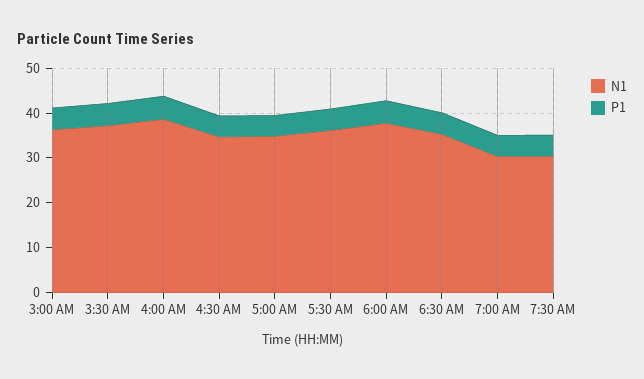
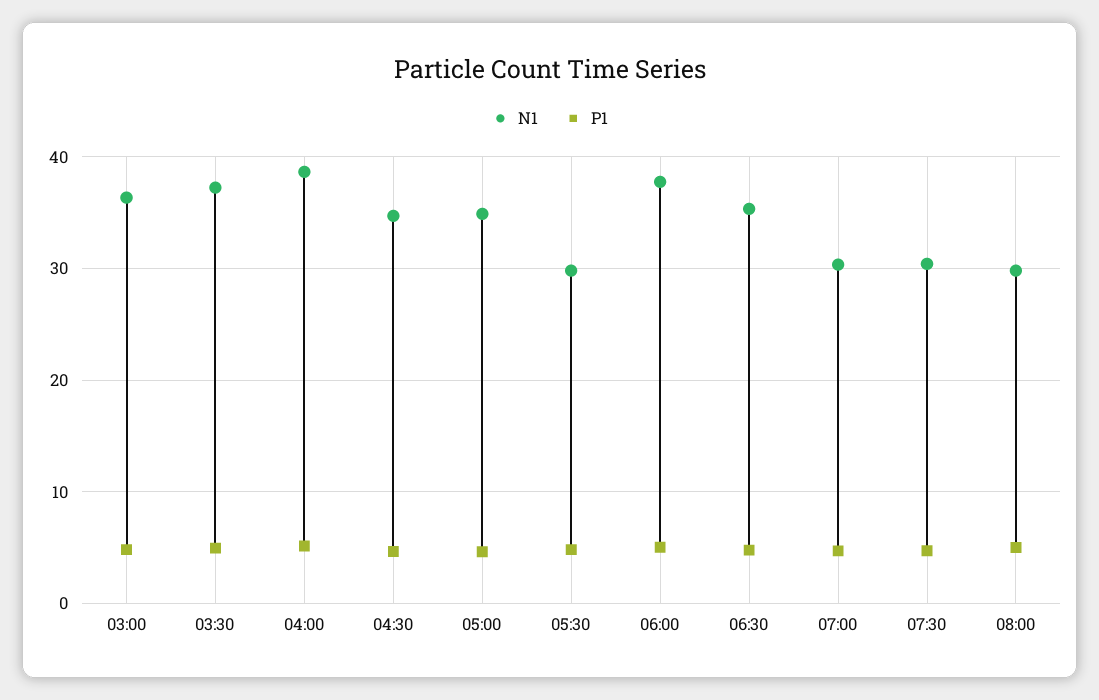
N1, 5:30 AM: 36 -> 30
N1, 08:00: none -> 30
P1, 08:00: none -> 5

